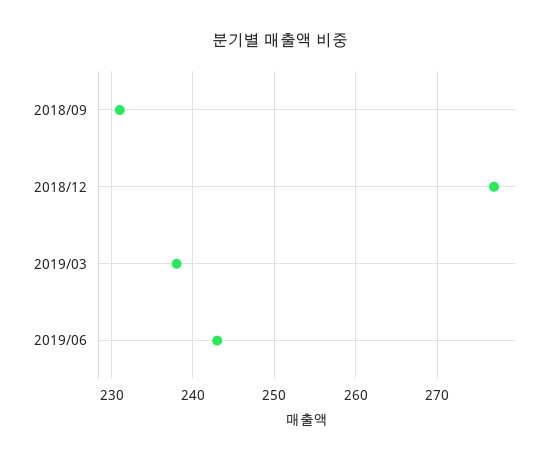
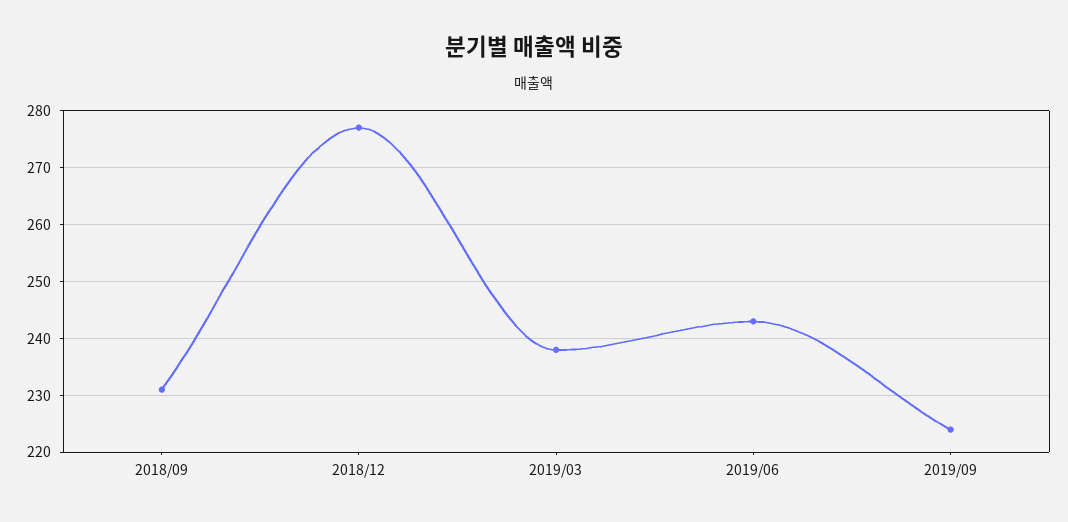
2019/09: none -> 225

